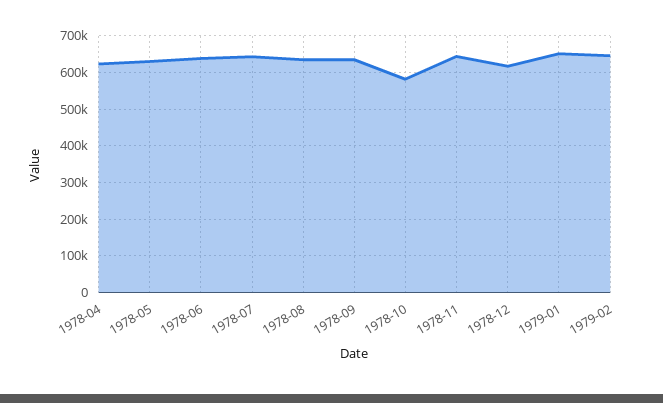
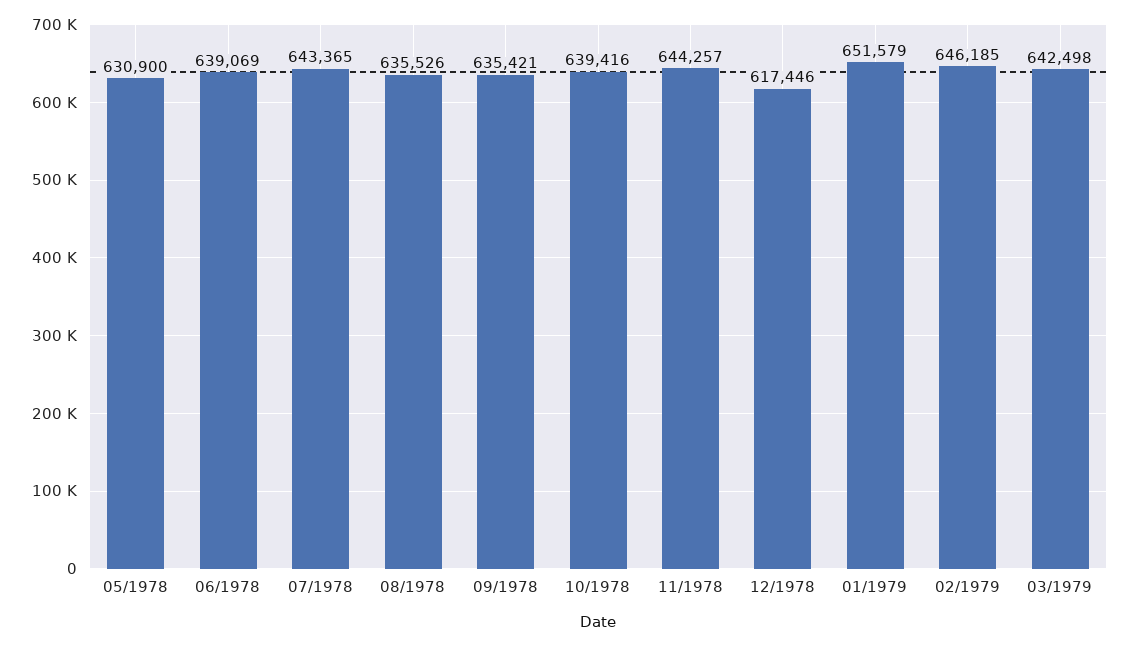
1978-04: 620000 -> none
1978-10: 580000 -> 639416
03/1979: none -> 642498

